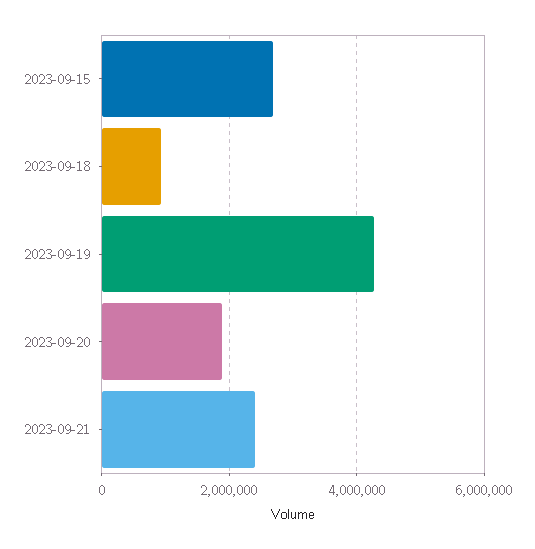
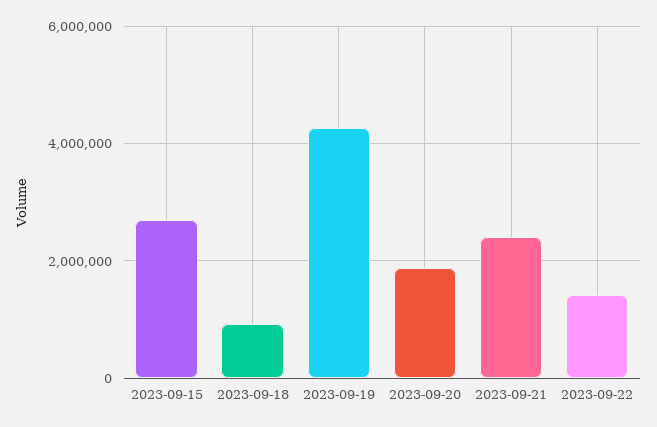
2023-09-22: none -> 1400000

